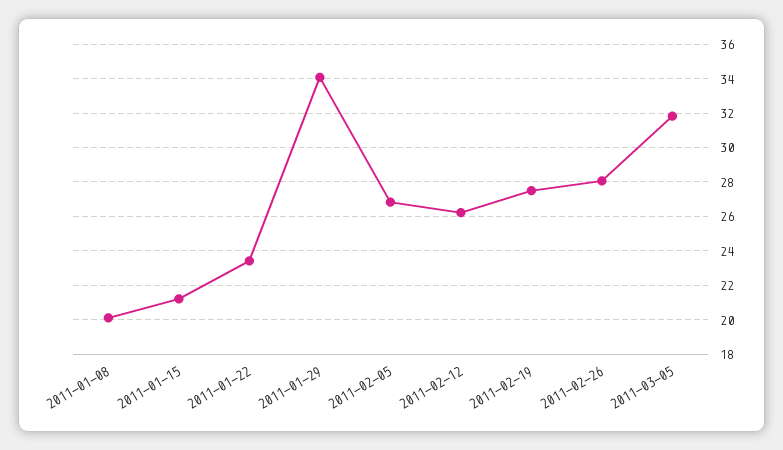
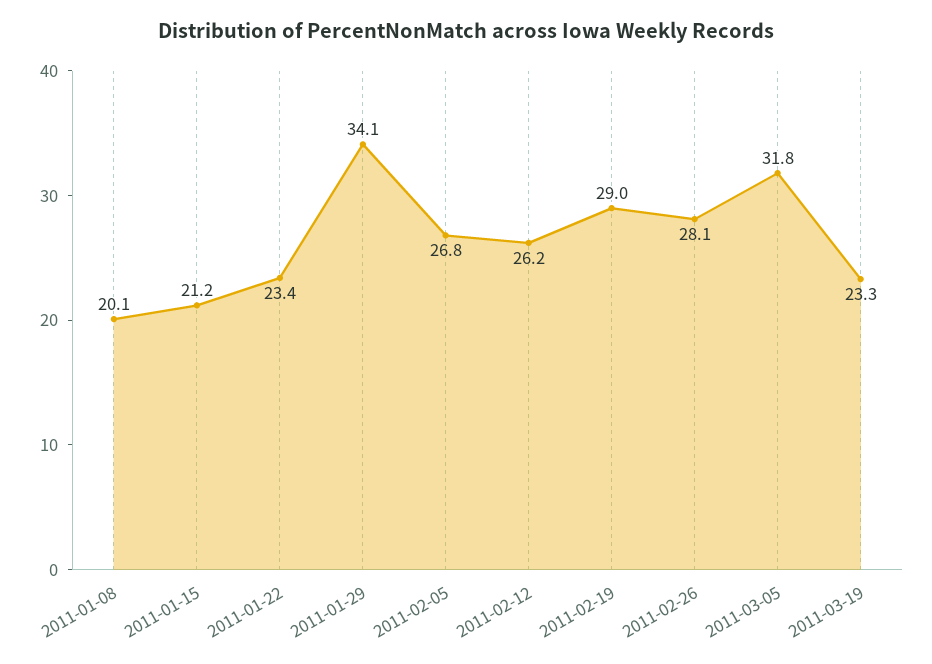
2011-02-19: 27.5 -> 29
2011-03-19: none -> 23.3

